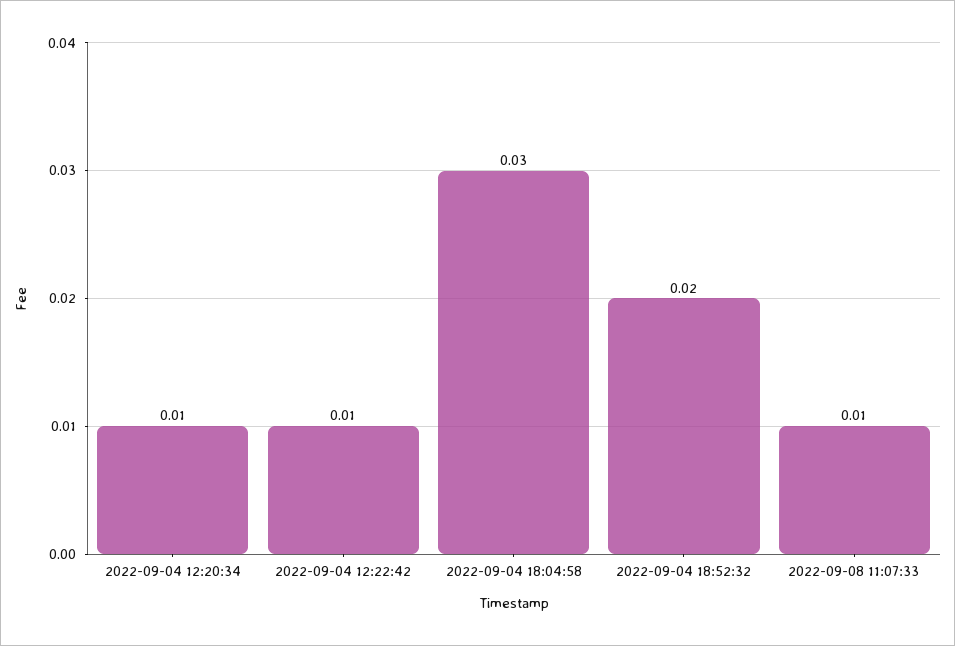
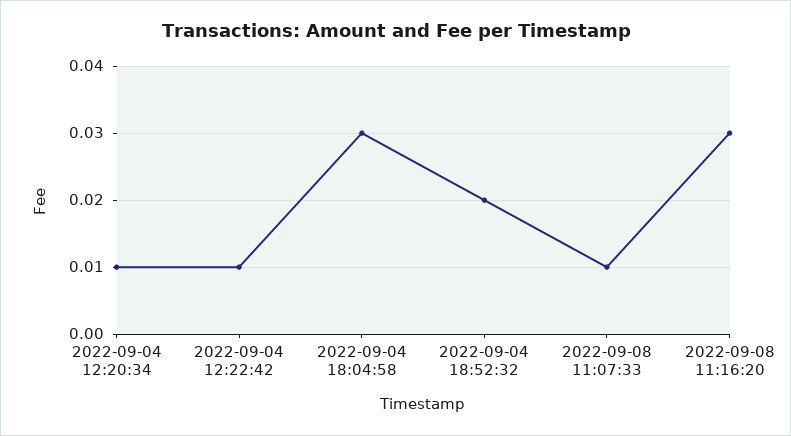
2022-09-08 11:16:20: none -> 0.03

